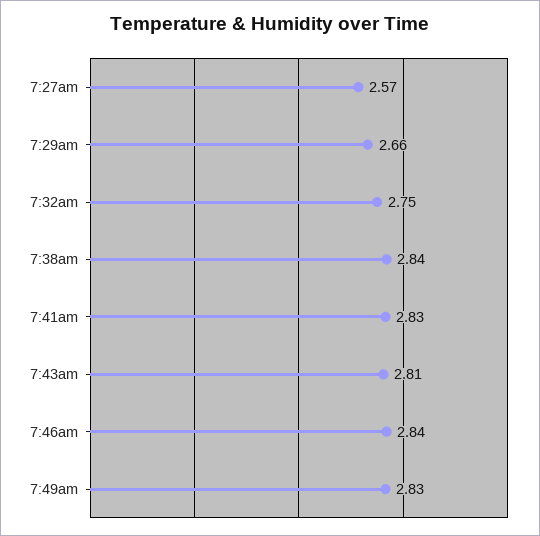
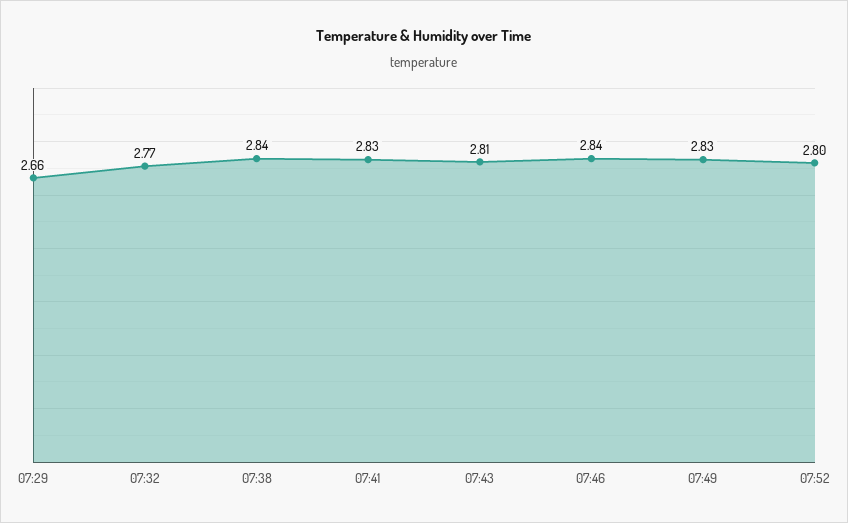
7:27am: 2.57 -> none
7:32am: 2.75 -> 2.77
07:52: none -> 2.8

